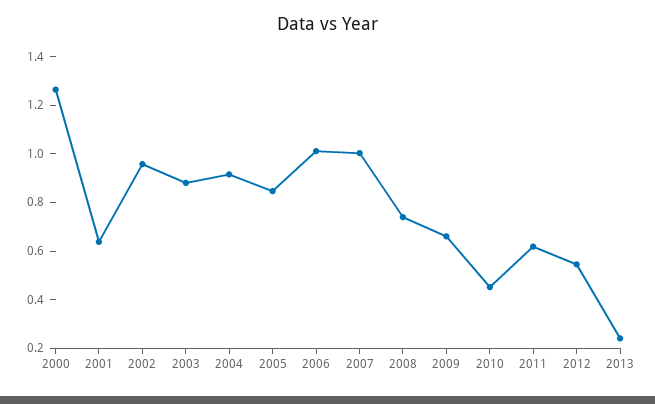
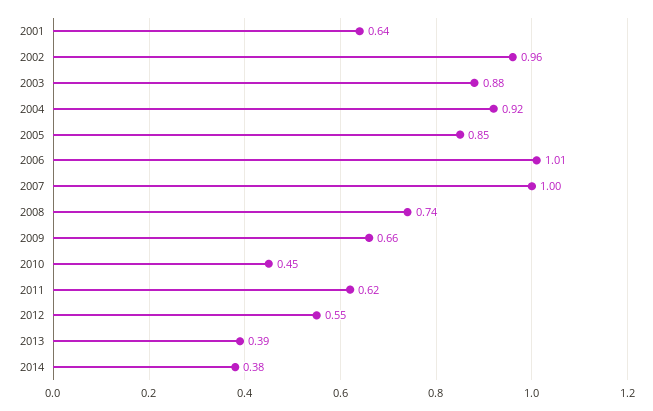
2000: 1.25 -> none
2013: 0.25 -> 0.39
2014: none -> 0.38

